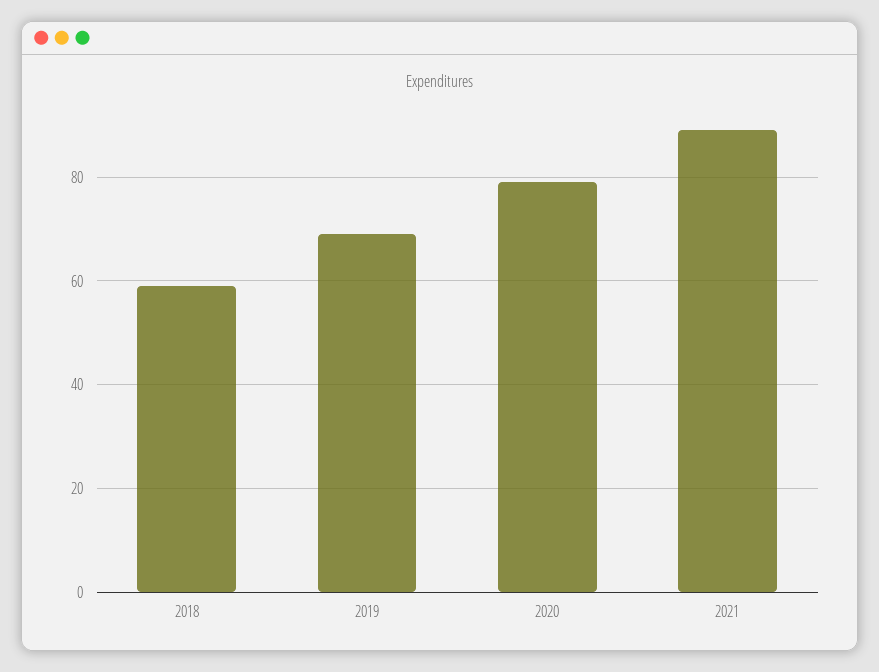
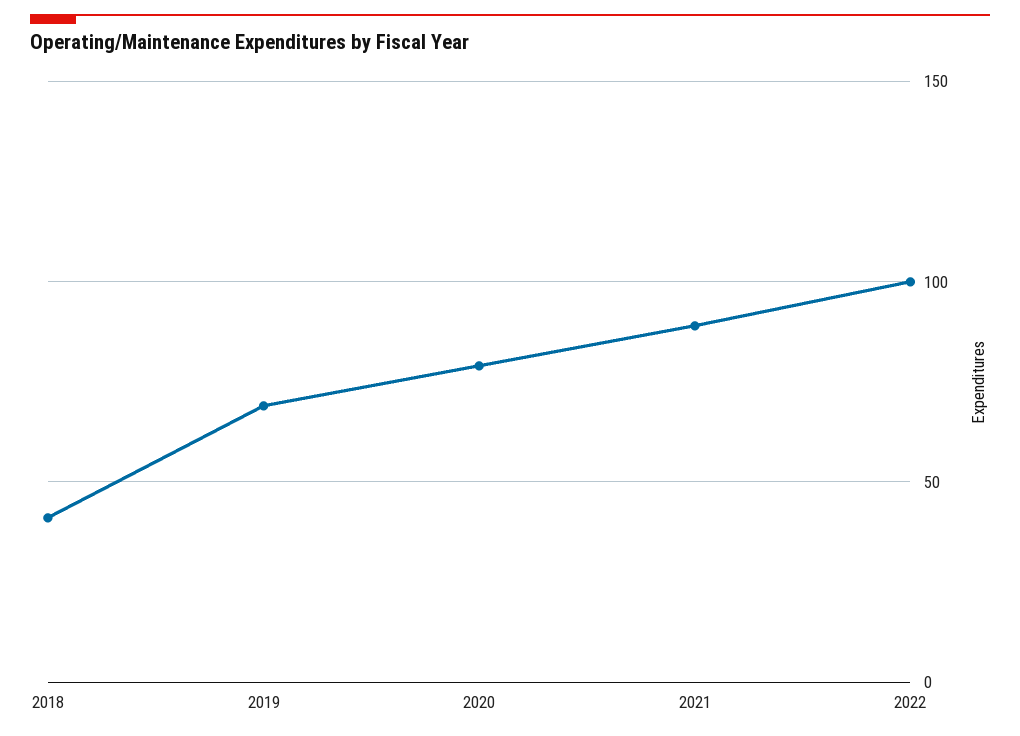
2018: 60 -> 40
2022: none -> 100

